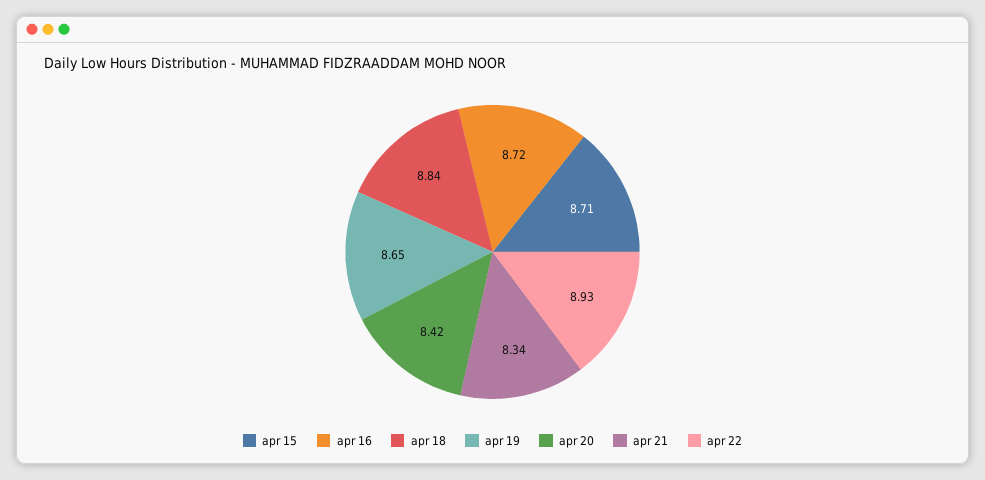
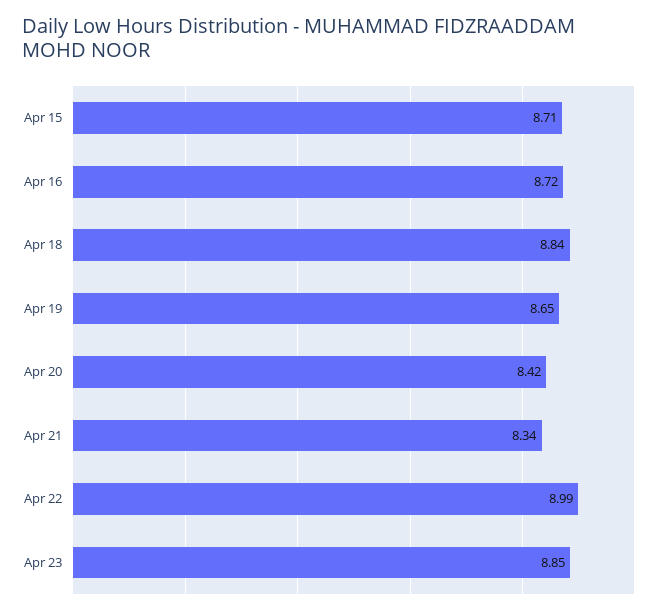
apr 22: 8.93 -> 8.99
Apr 23: none -> 8.85

